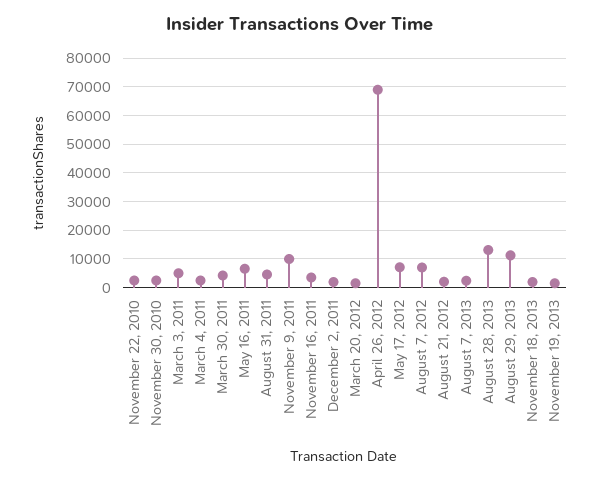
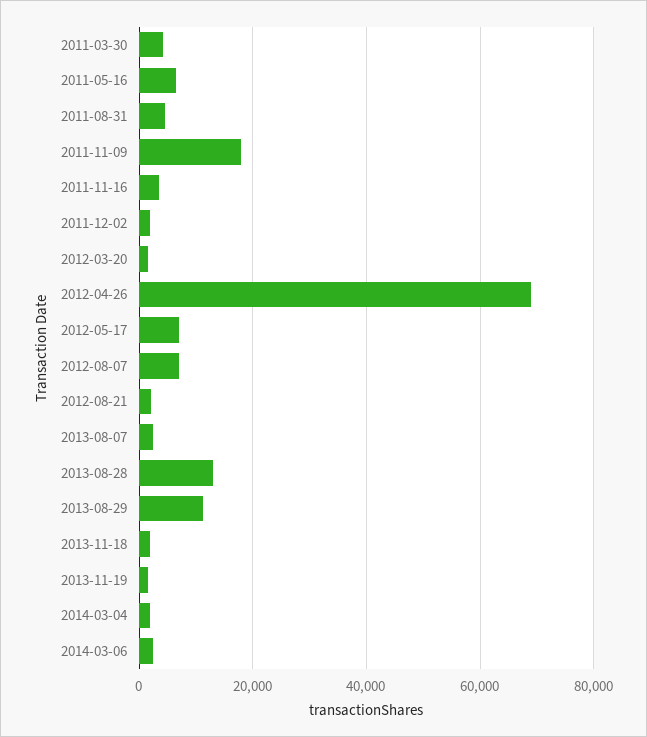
November 22, 2010: 2500 -> none
November 30, 2010: 2500 -> none
March 3, 2011: 5000 -> none
March 4, 2011: 2500 -> none
November 9, 2011: 10000 -> 18000
2014-03-04: none -> 2000
2014-03-06: none -> 2000

